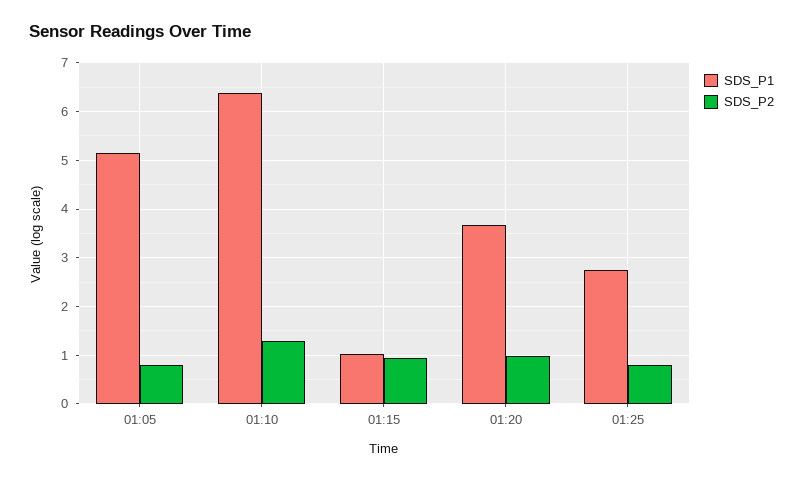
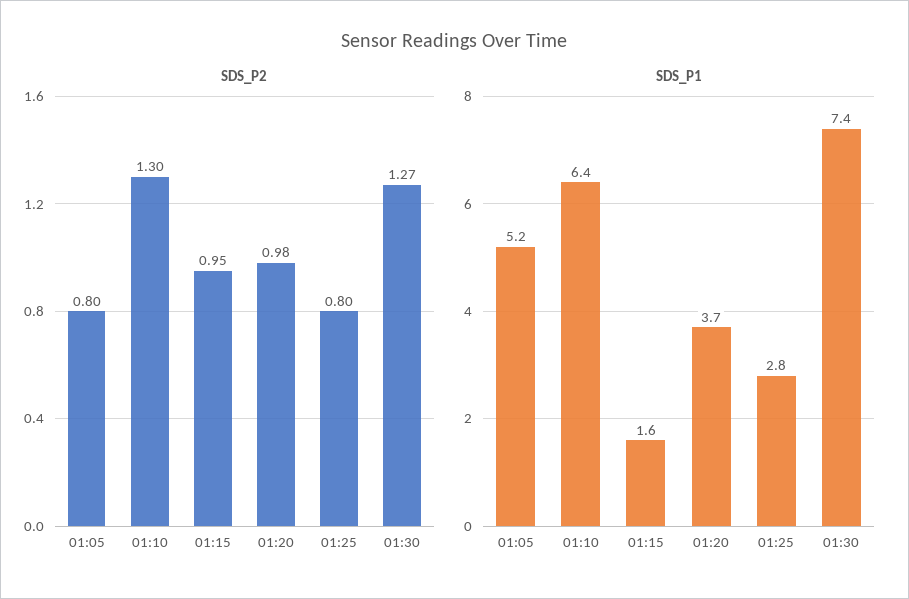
SDS_P1, 01:15: 1 -> 1.6
SDS_P2, 01:30: none -> 1.27
SDS_P1, 01:30: none -> 7.4

